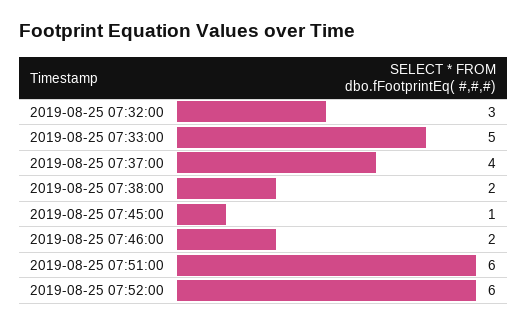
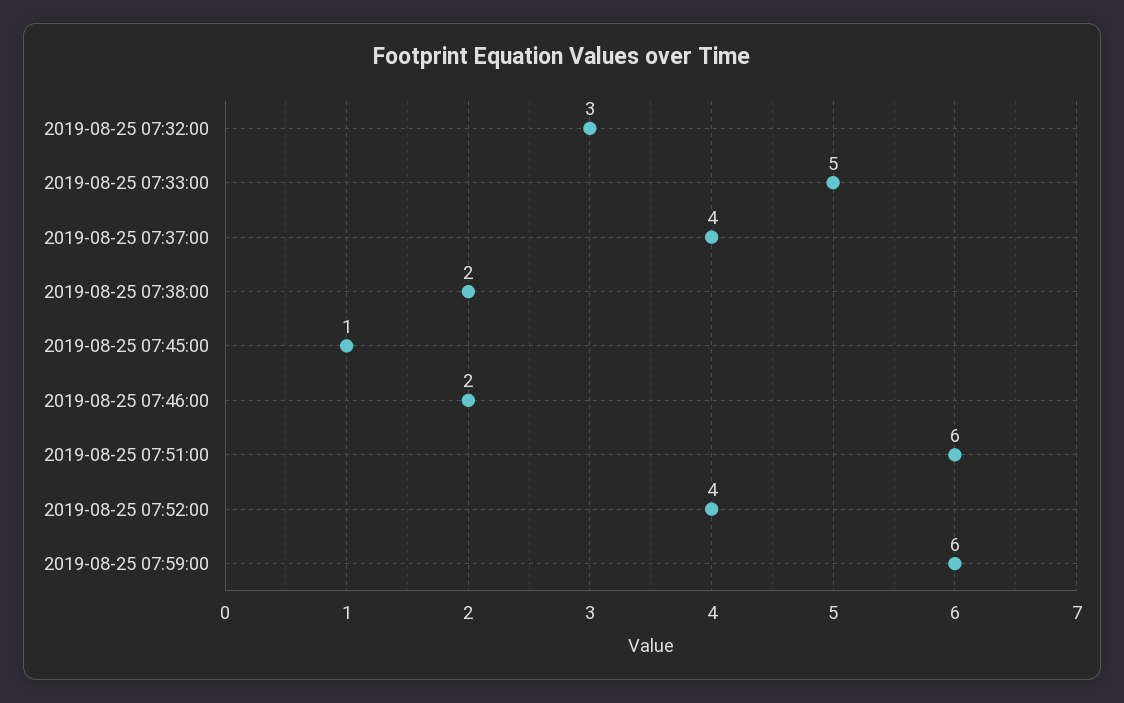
2019-08-25 07:52:00: 6 -> 4
2019-08-25 07:59:00: none -> 6

